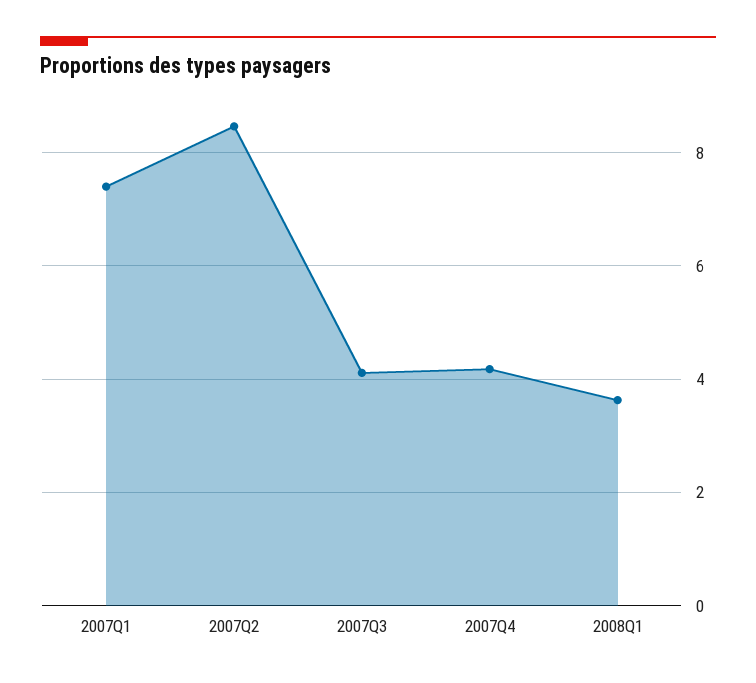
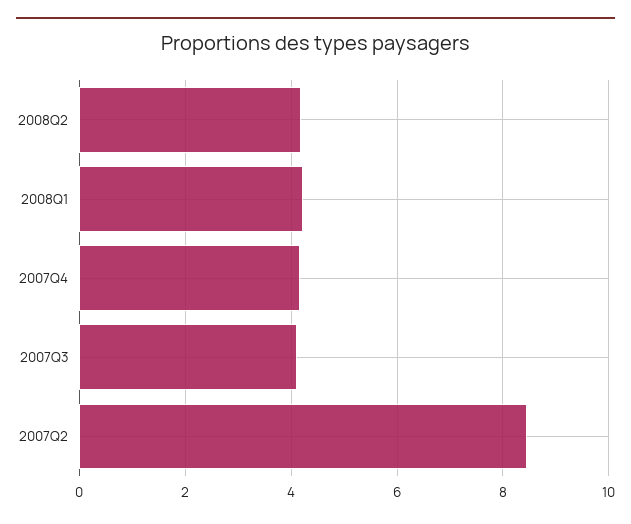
2007Q1: 7.4 -> none
2008Q1: 3.6 -> 4.2
2008Q2: none -> 4.2

